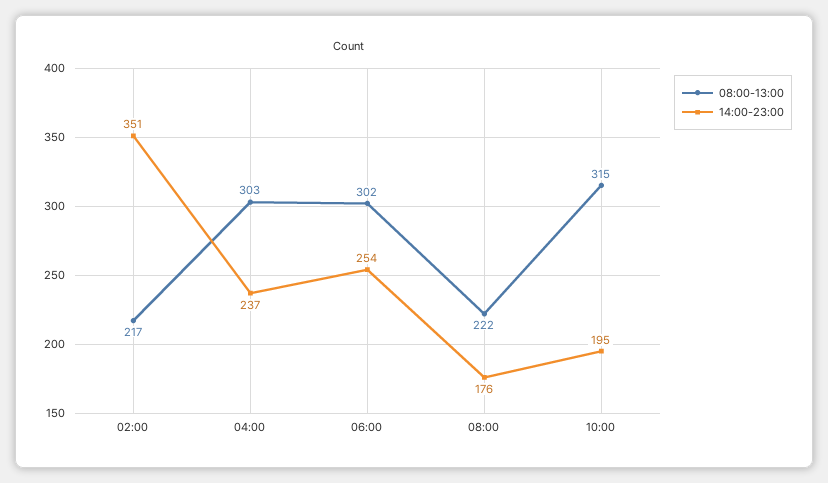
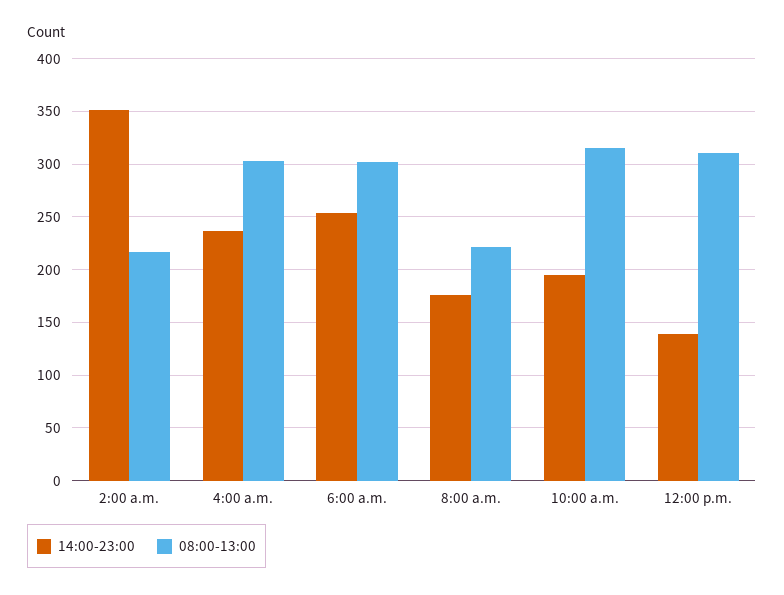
14:00-23:00, 12:00 p.m.: none -> 140
08:00-13:00, 12:00 p.m.: none -> 310

